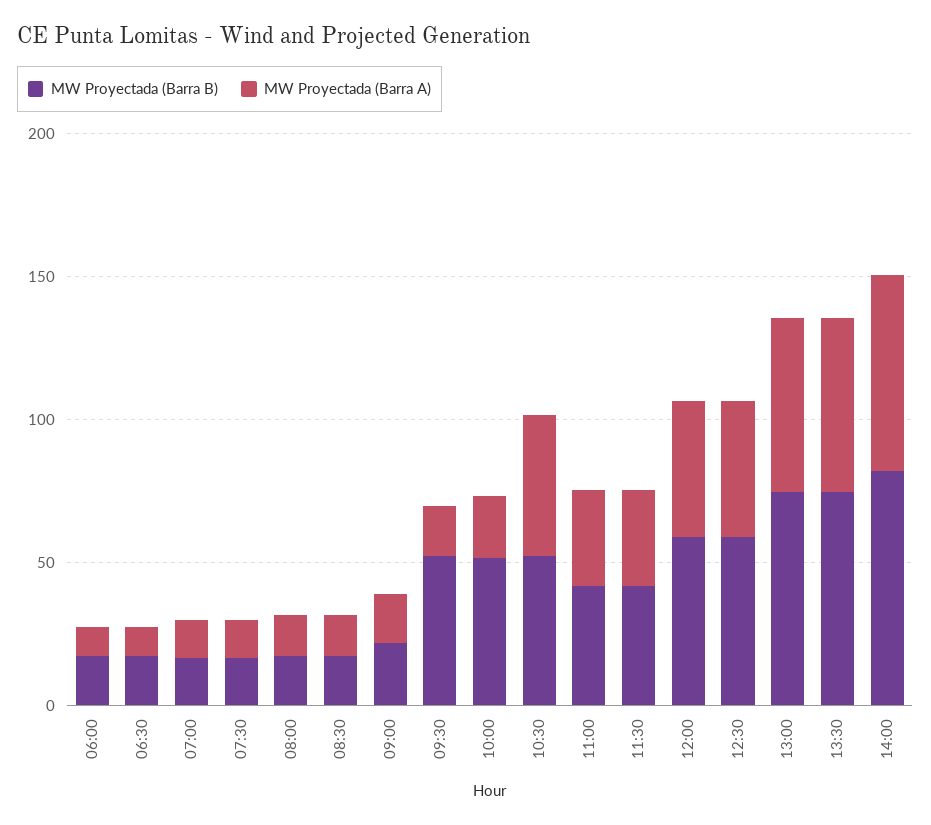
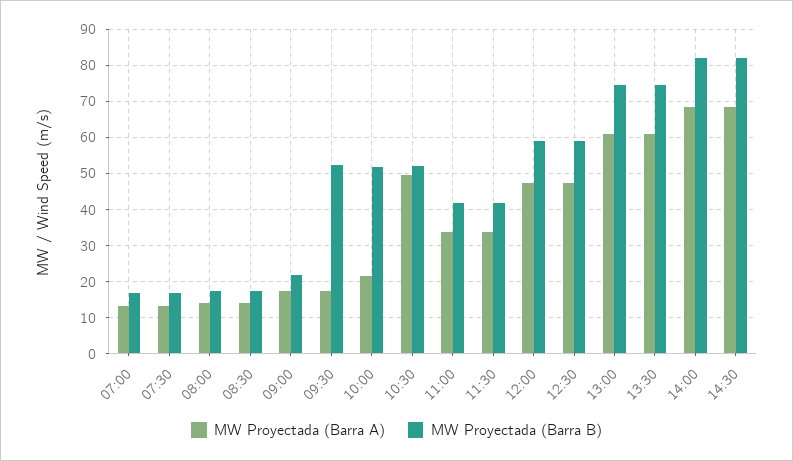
MW Proyectada (Barra B), 06:00: 20 -> none
MW Proyectada (Barra A), 06:00: 10 -> none
MW Proyectada (Barra B), 06:30: 20 -> none
MW Proyectada (Barra A), 06:30: 10 -> none
MW Proyectada (Barra A), 14:30: none -> 68
MW Proyectada (Barra B), 14:30: none -> 82

